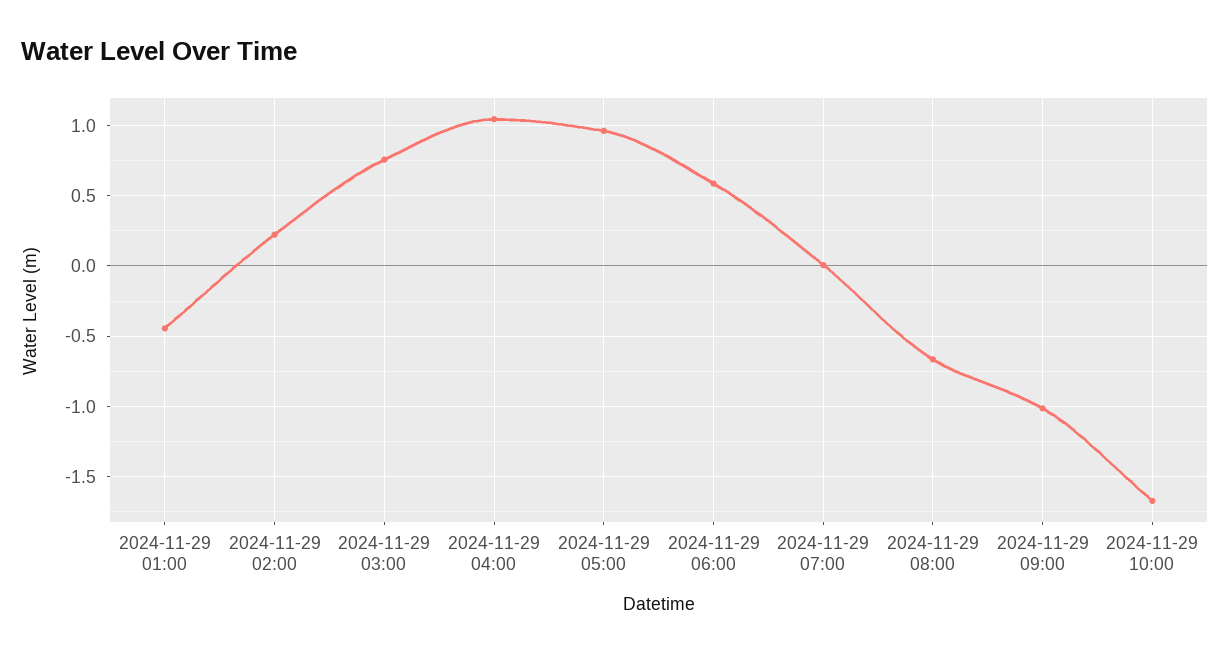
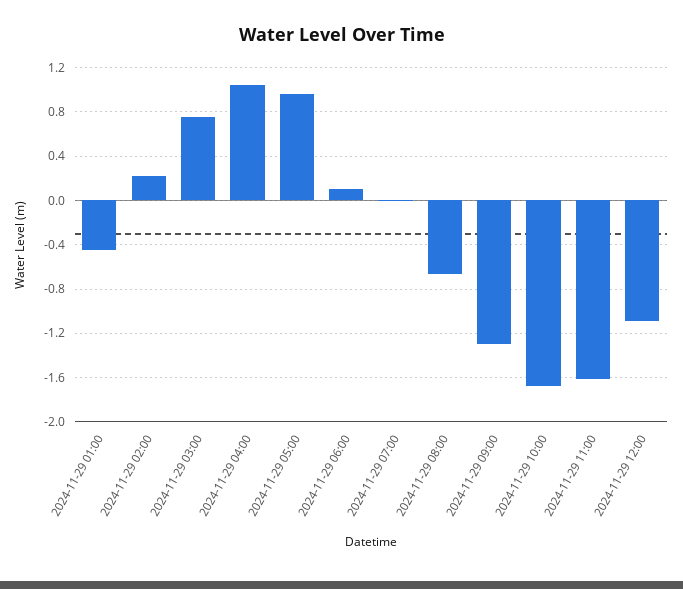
2024-11-29 06:00: 0.6 -> 0.1
2024-11-29 09:00: -1 -> -1.3
2024-11-29 11:00: none -> -1.6
2024-11-29 12:00: none -> -1.1

